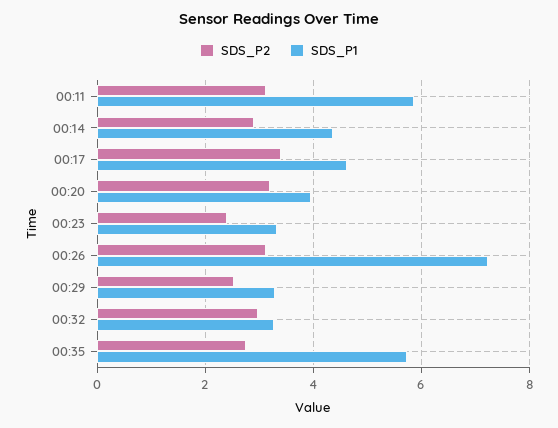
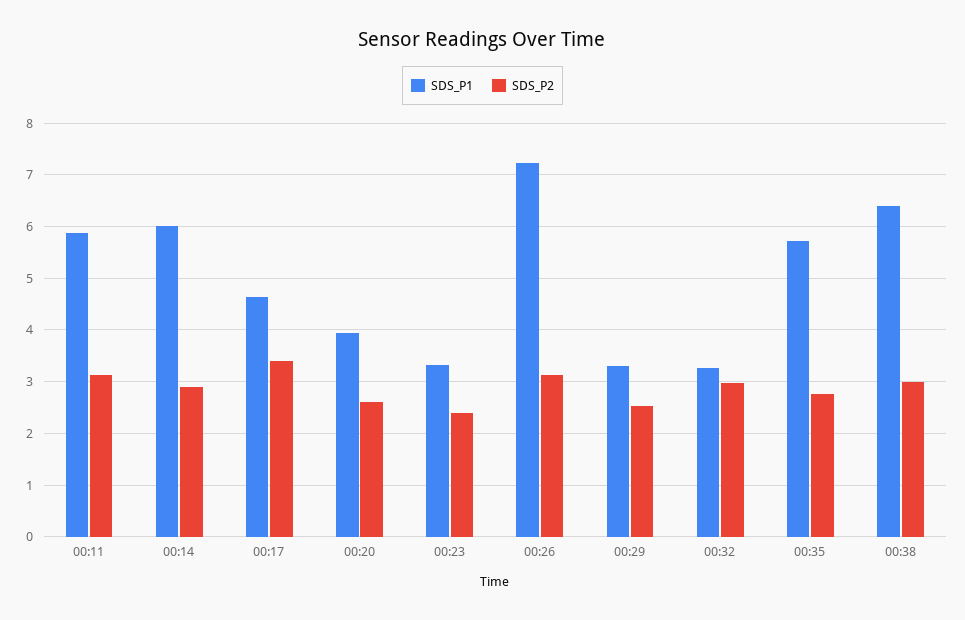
SDS_P1, 00:14: 4.4 -> 6
SDS_P2, 00:20: 3.2 -> 2.6
SDS_P1, 00:38: none -> 6.4
SDS_P2, 00:38: none -> 3

